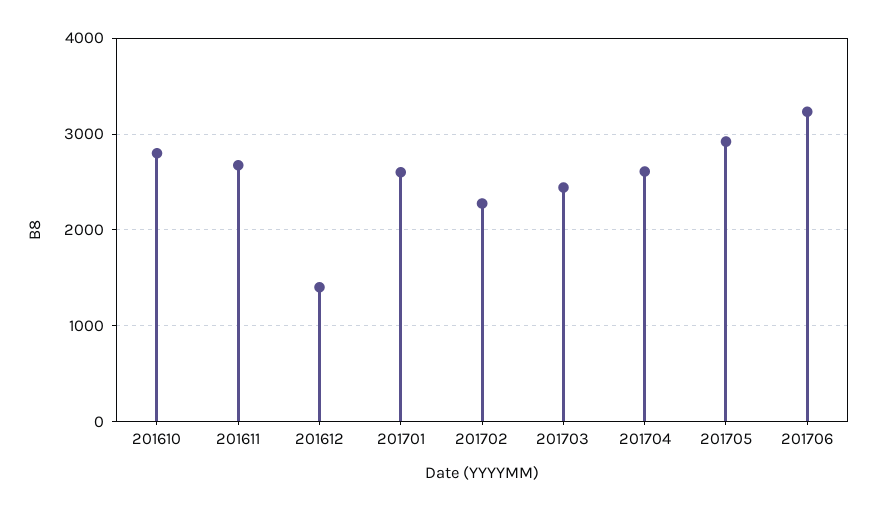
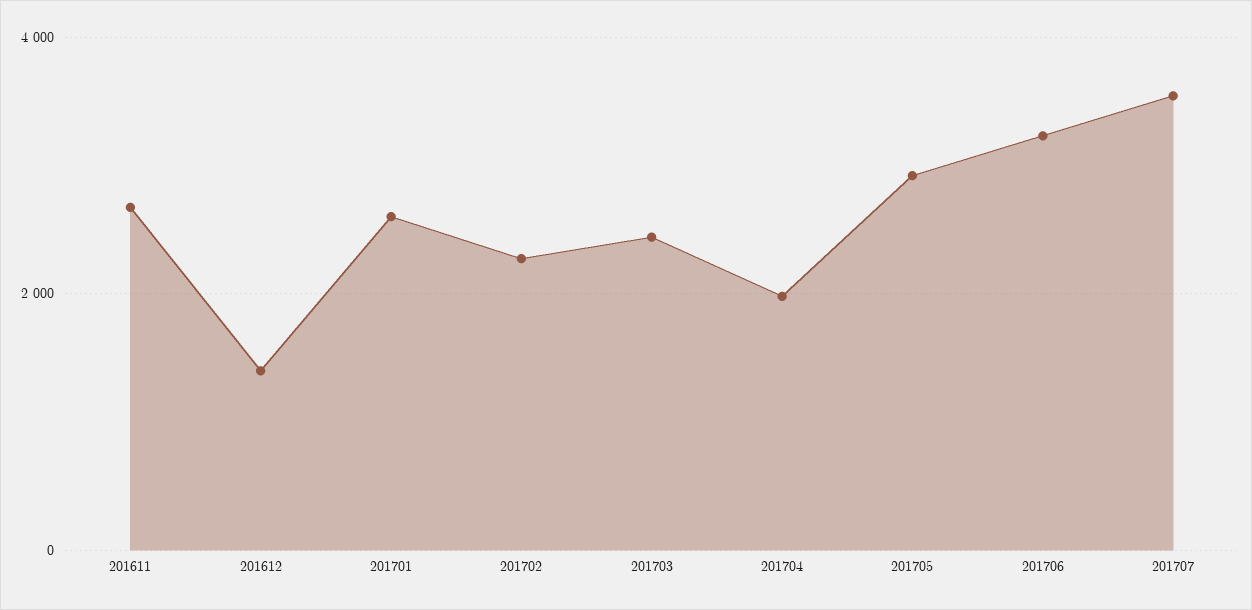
201610: 2800 -> none
201704: 2600 -> 2000
201707: none -> 3600

